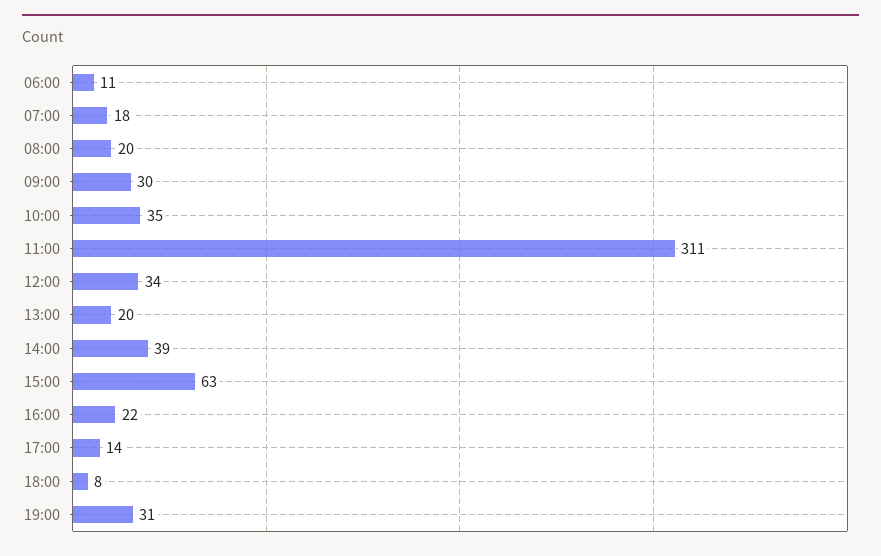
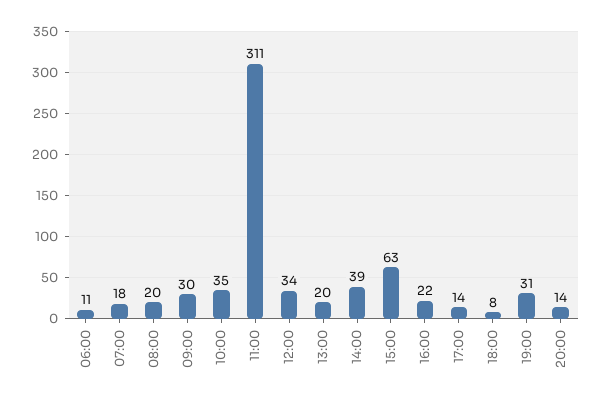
20:00: none -> 14

